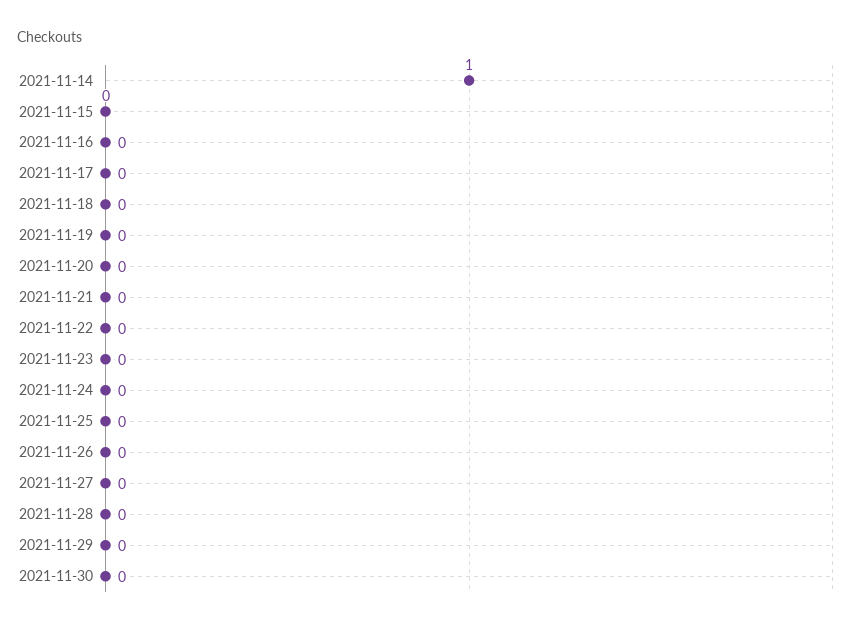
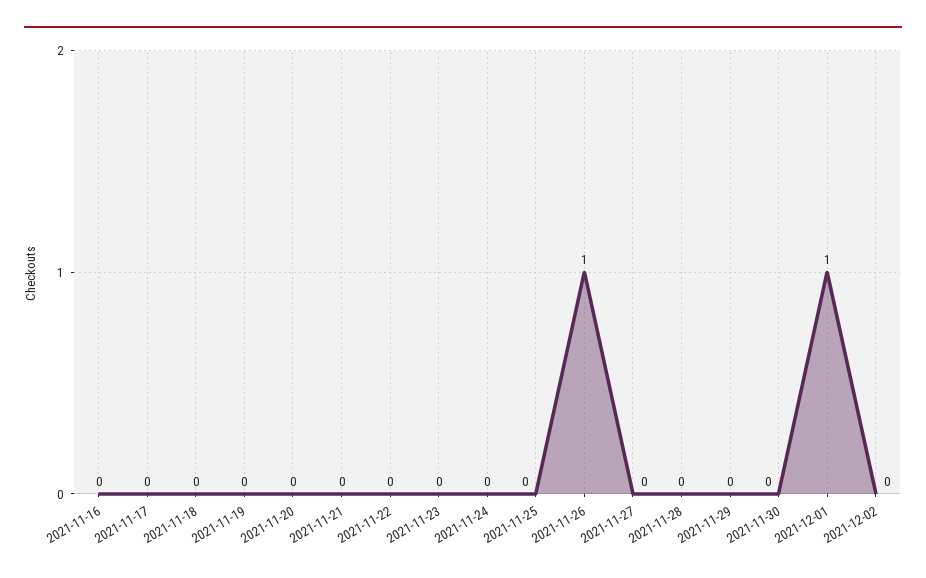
2021-11-14: 1 -> none
2021-11-15: 0 -> none
2021-11-26: 0 -> 1
2021-12-01: none -> 1
2021-12-02: none -> 0

